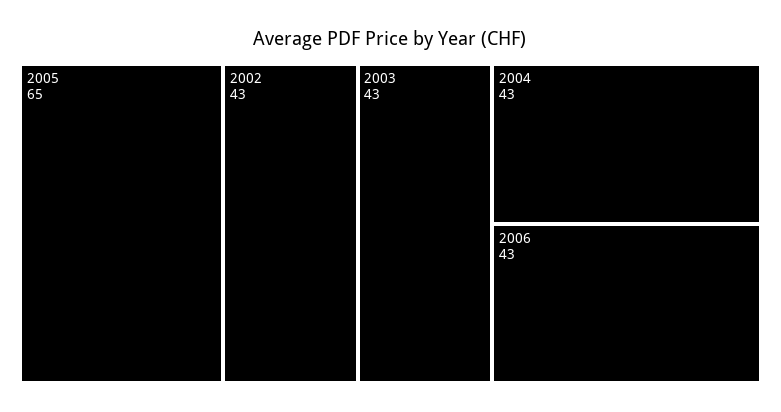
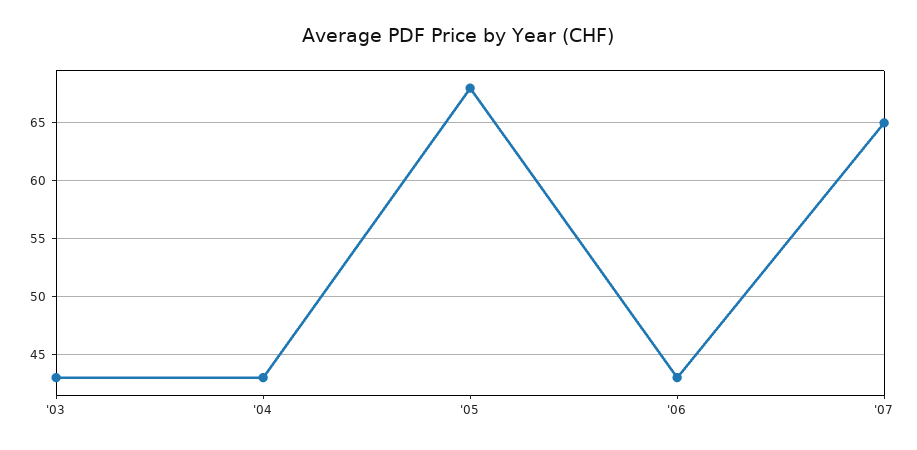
2005: 65 -> 68
2002: 43 -> none
'07: none -> 65

